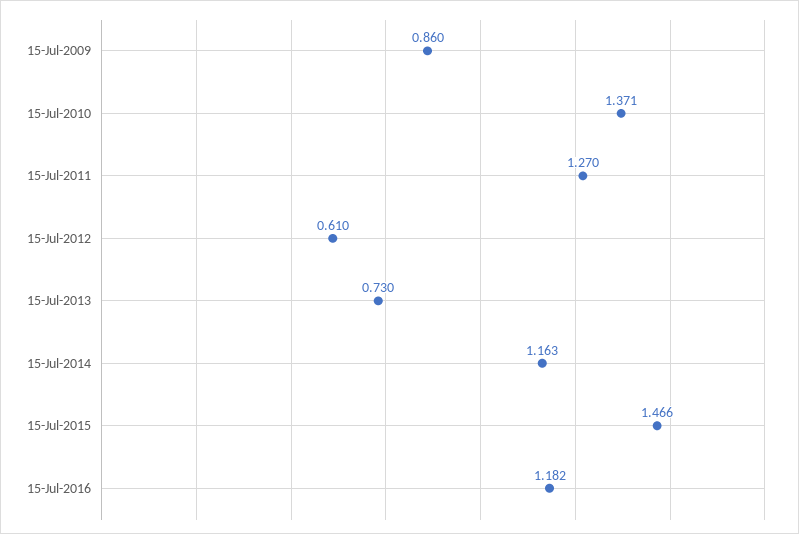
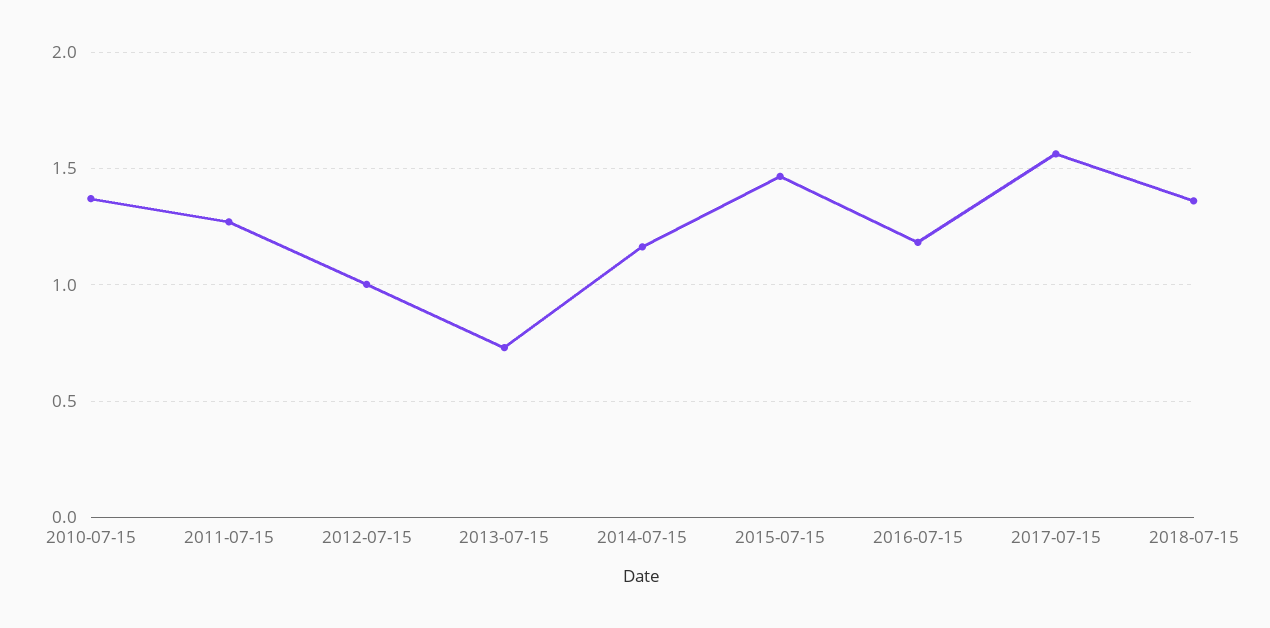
15-Jul-2009: 0.86 -> none
15-Jul-2012: 0.61 -> 1
2017-07-15: none -> 1.55
2018-07-15: none -> 1.35

